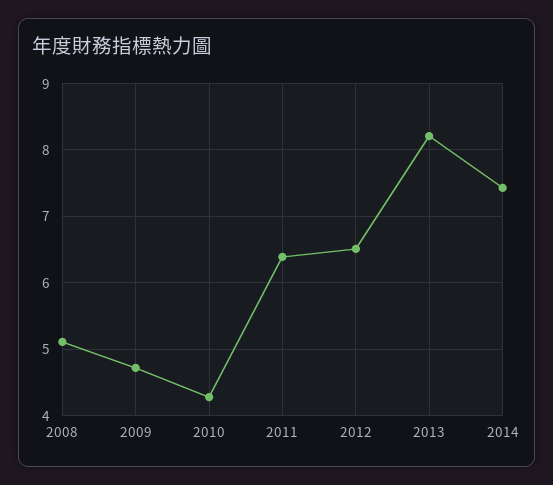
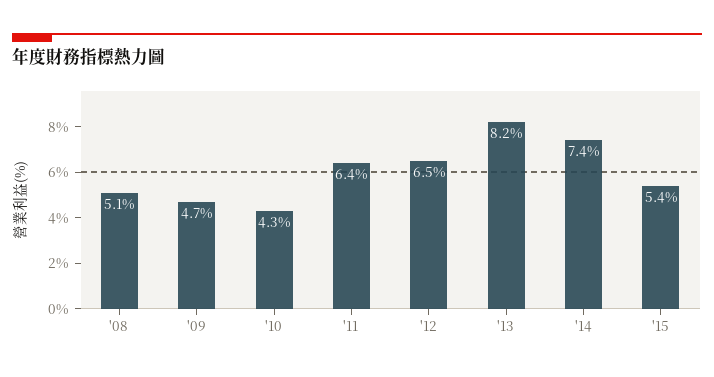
'15: none -> 5.4

